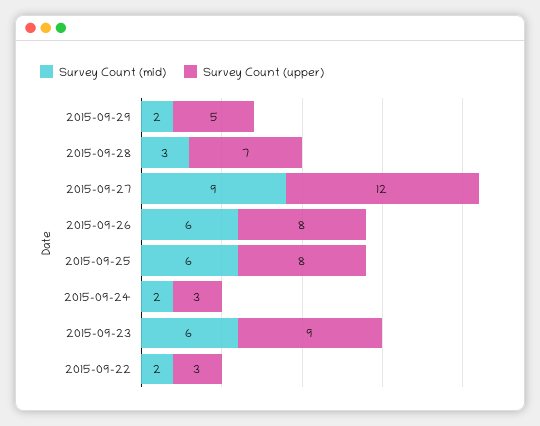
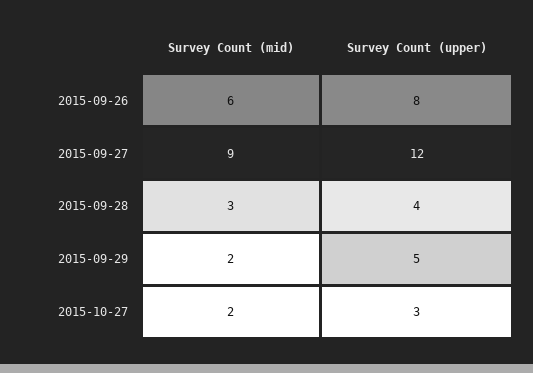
Survey Count (upper), 2015-09-28: 7 -> 4
Survey Count (mid), 2015-09-25: 6 -> none
Survey Count (upper), 2015-09-25: 8 -> none
Survey Count (mid), 2015-09-24: 2 -> none
Survey Count (upper), 2015-09-24: 3 -> none
Survey Count (mid), 2015-09-23: 6 -> none
Survey Count (upper), 2015-09-23: 9 -> none
Survey Count (mid), 2015-09-22: 2 -> none
Survey Count (upper), 2015-09-22: 3 -> none
Survey Count (mid), 2015-10-27: none -> 2
Survey Count (upper), 2015-10-27: none -> 3

